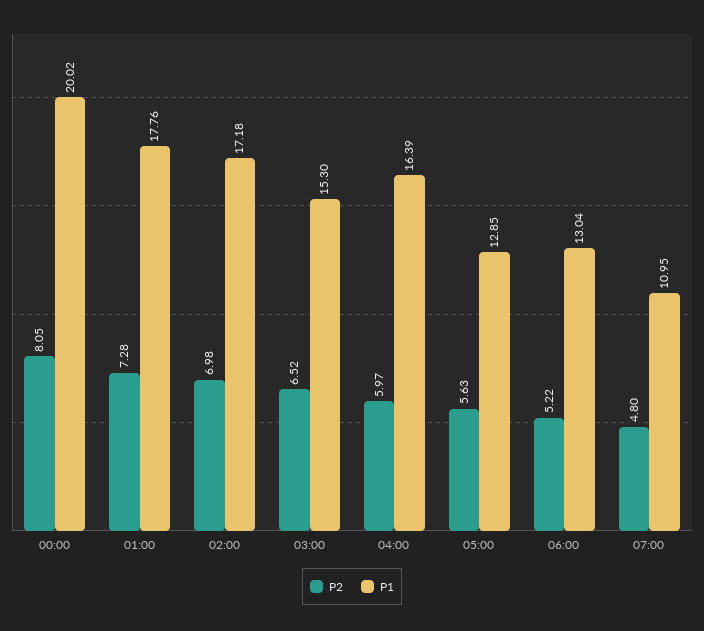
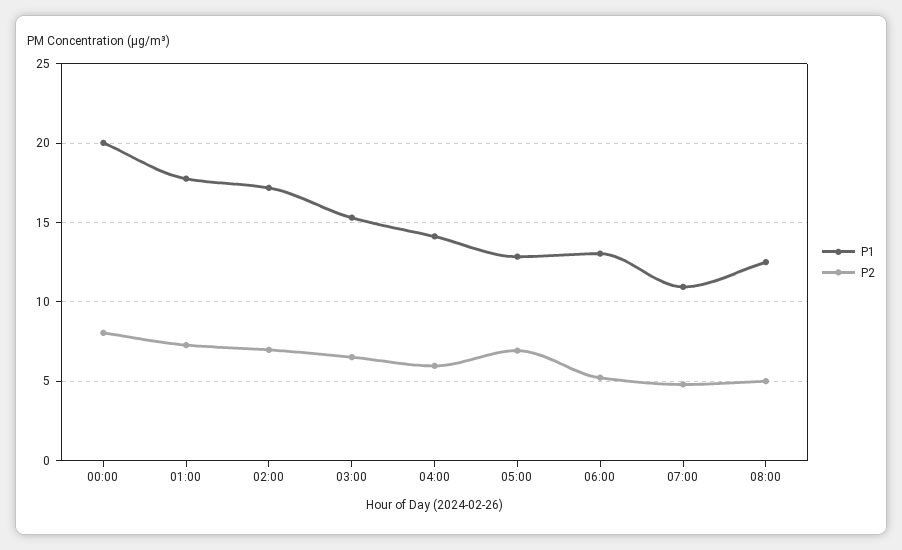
P1, 04:00: 16.39 -> 14
P2, 05:00: 5.63 -> 7
P1, 08:00: none -> 12.5
P2, 08:00: none -> 5

